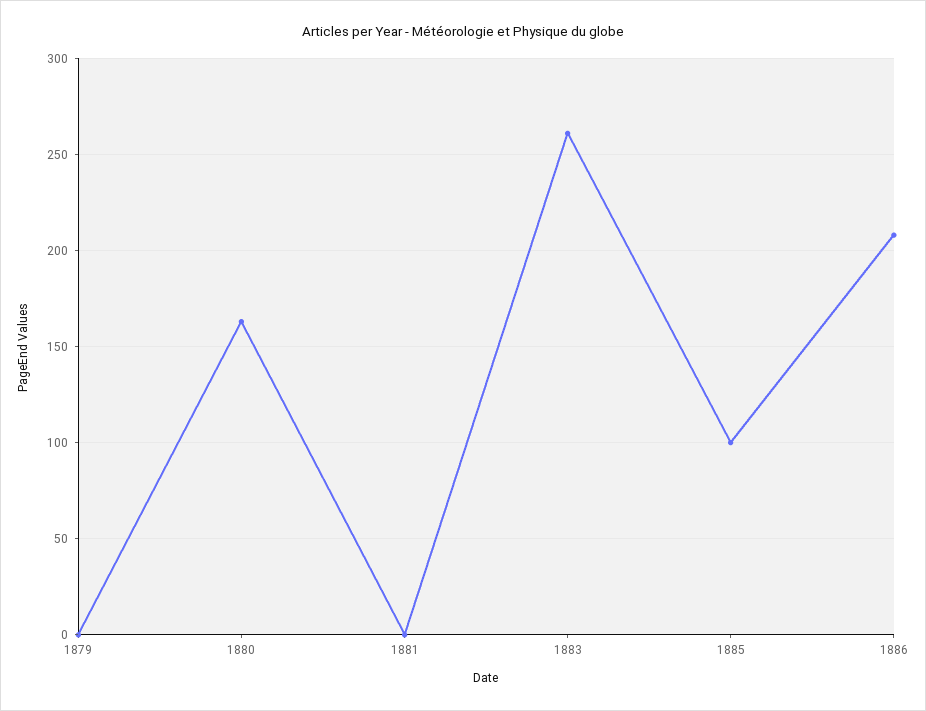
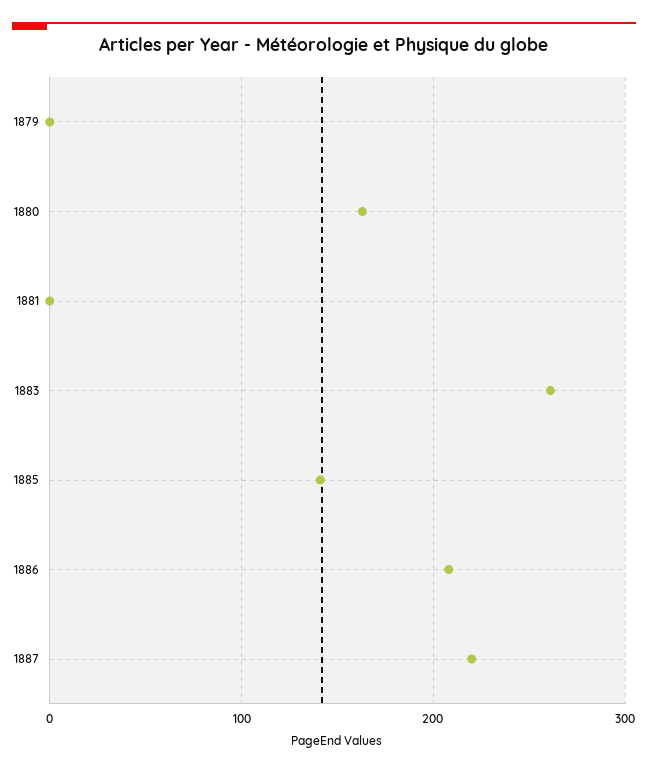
1885: 100 -> 140
1887: none -> 220

